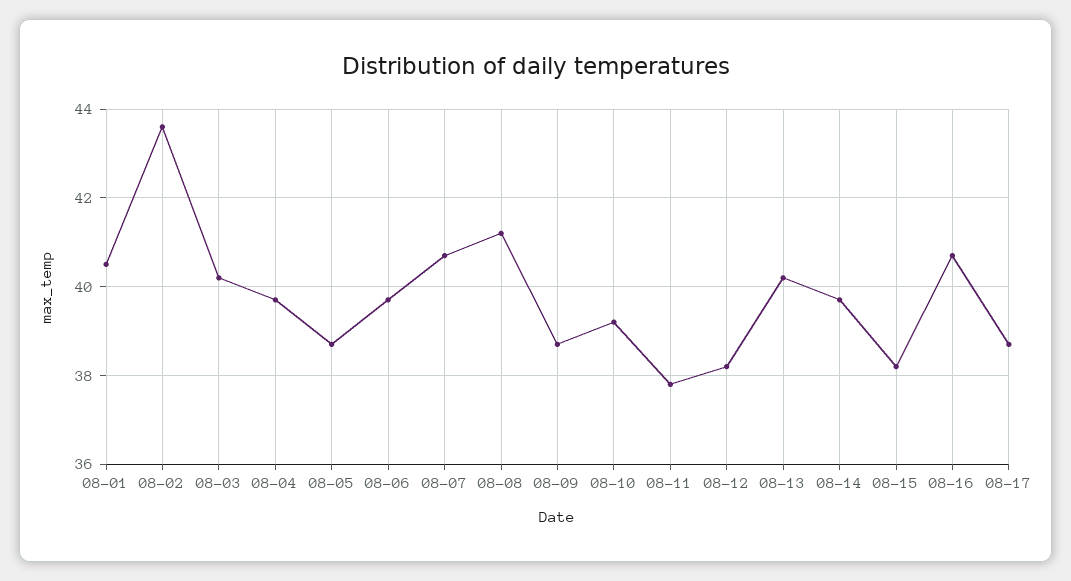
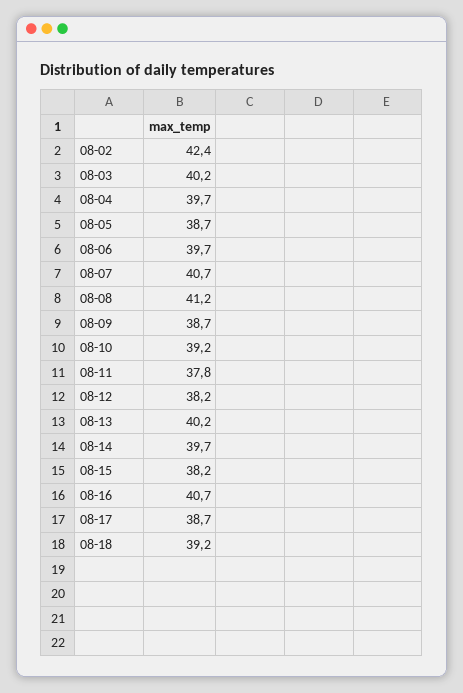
08-01: 40.5 -> none
08-02: 43.5 -> 42.4
08-18: none -> 39.2

